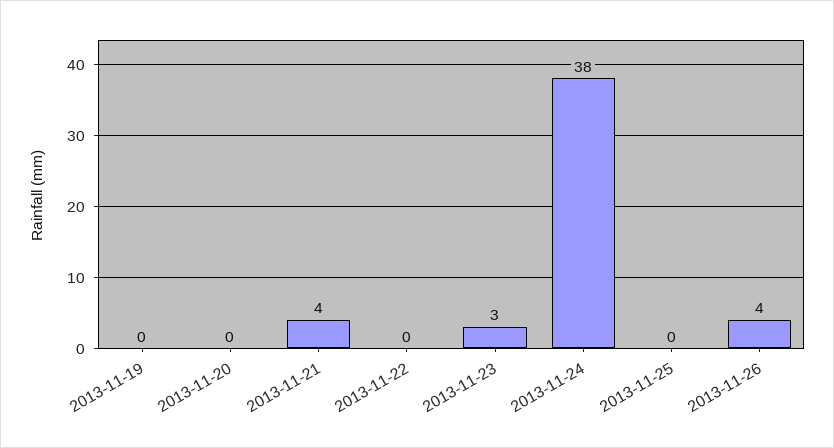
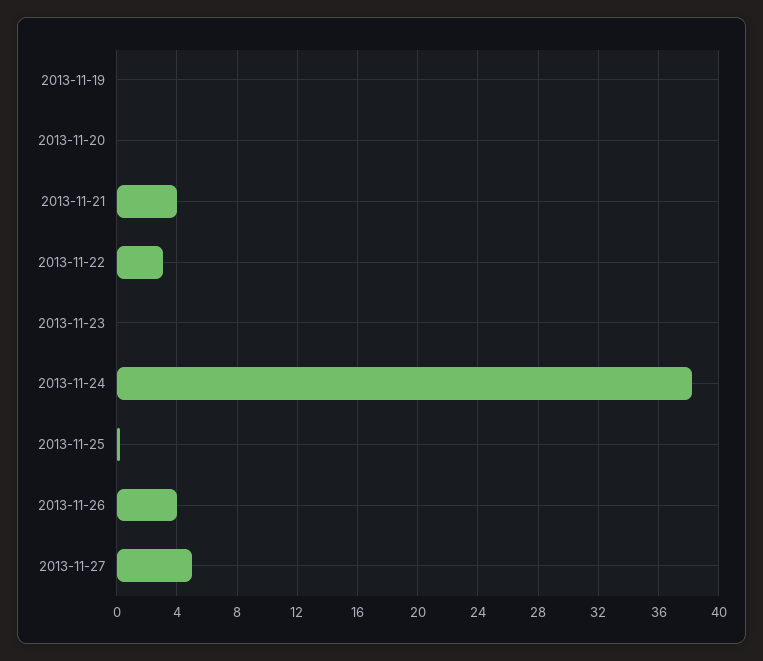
2013-11-22: 0 -> 3
2013-11-23: 3 -> 0
2013-11-27: none -> 5

